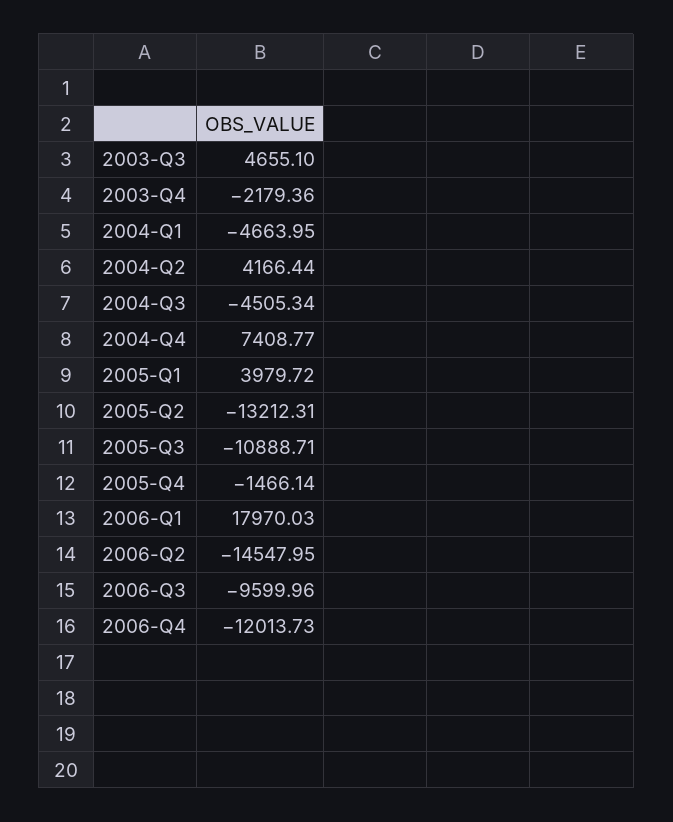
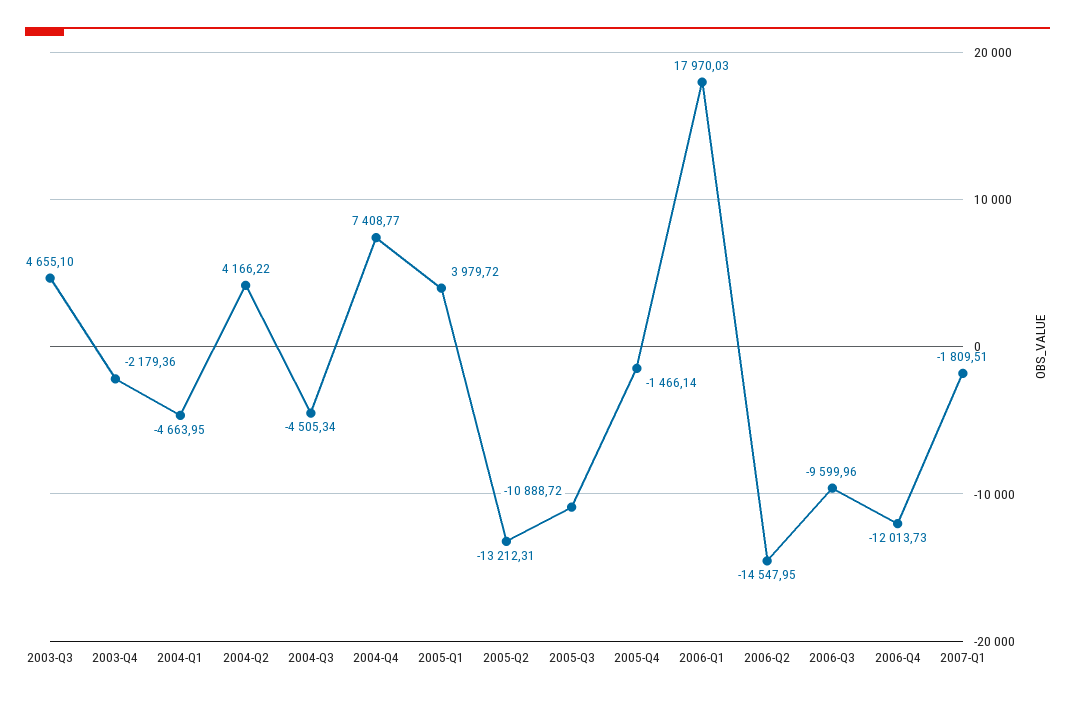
2004-Q2: 4166.44 -> 4166.22
2005-Q3: -10888.71 -> -10888.72
2007-Q1: none -> -1809.51

